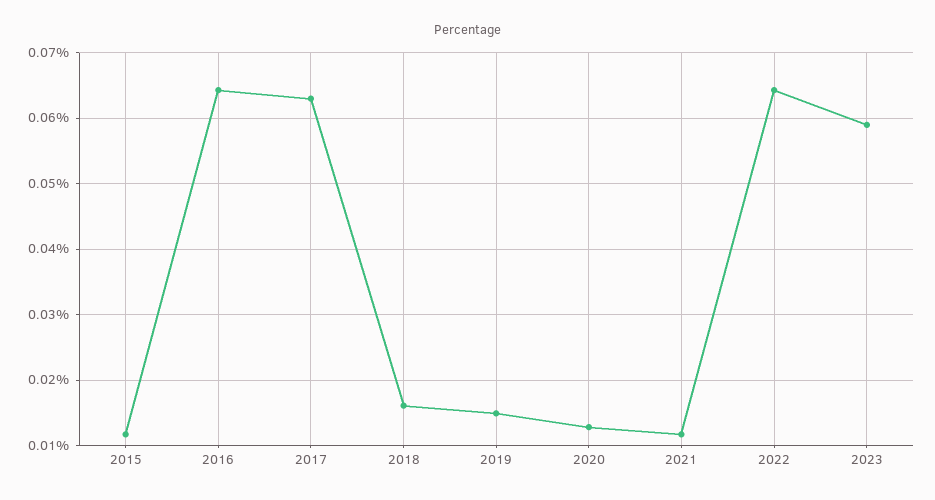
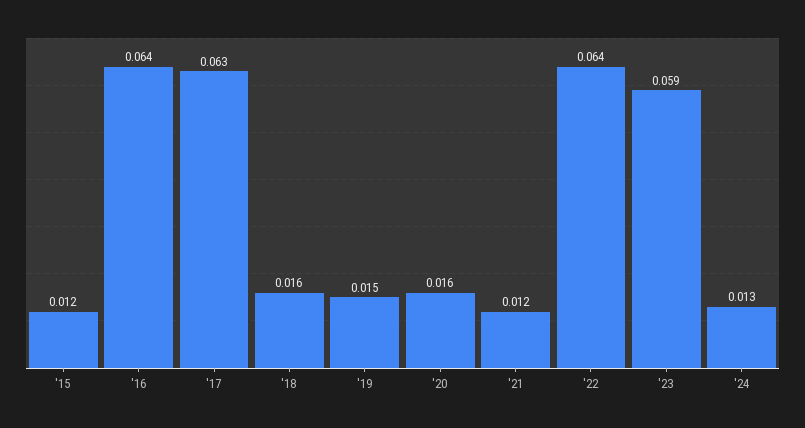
2020: 0.013 -> 0.016
'24: none -> 0.013

